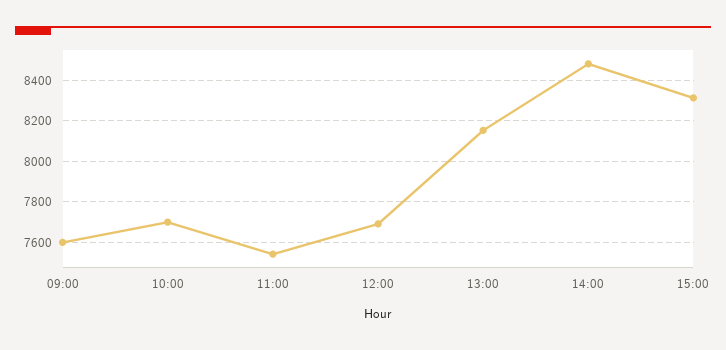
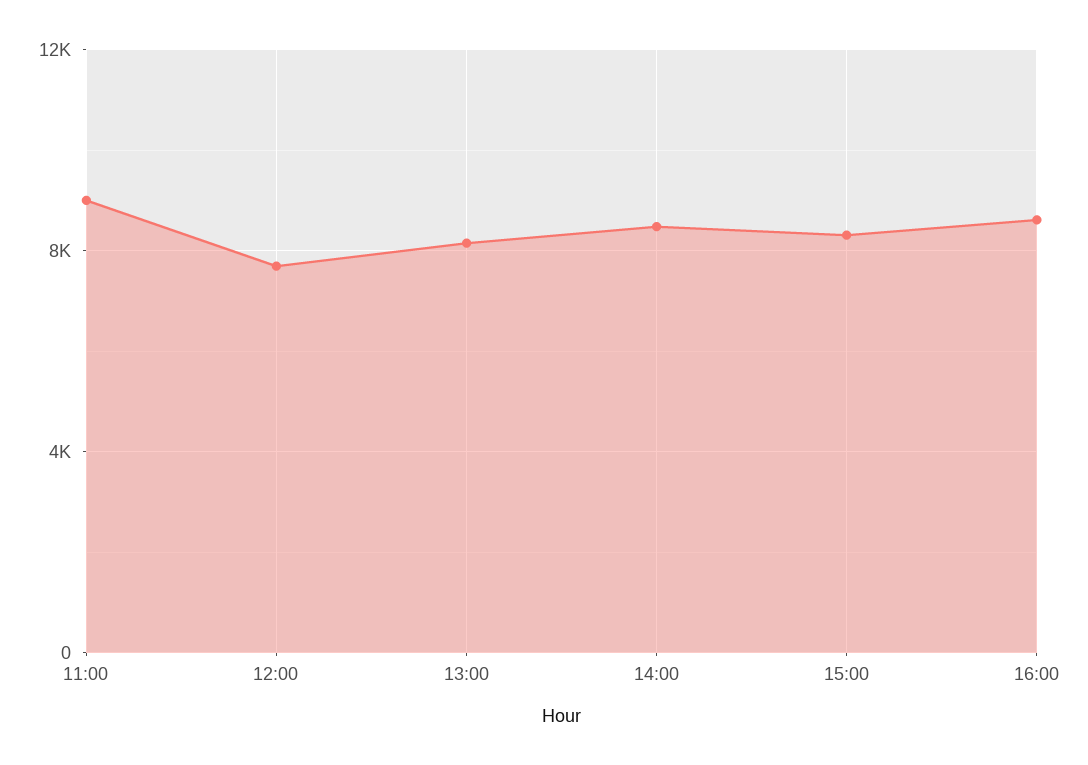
09:00: 7600 -> none
10:00: 7700 -> none
11:00: 7550 -> 9000
16:00: none -> 8500

